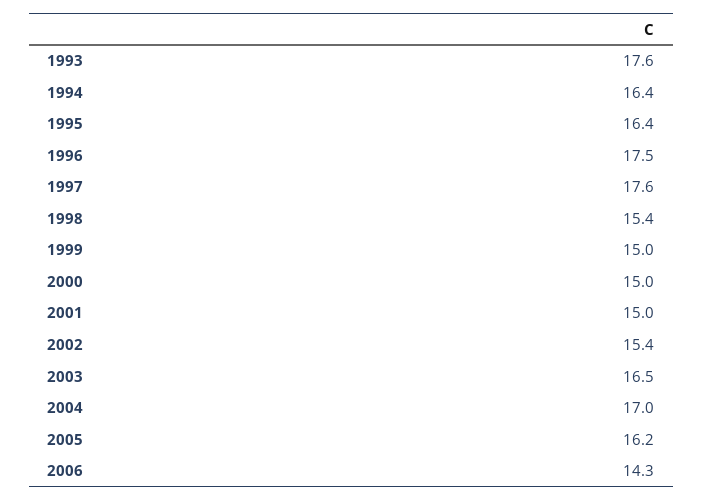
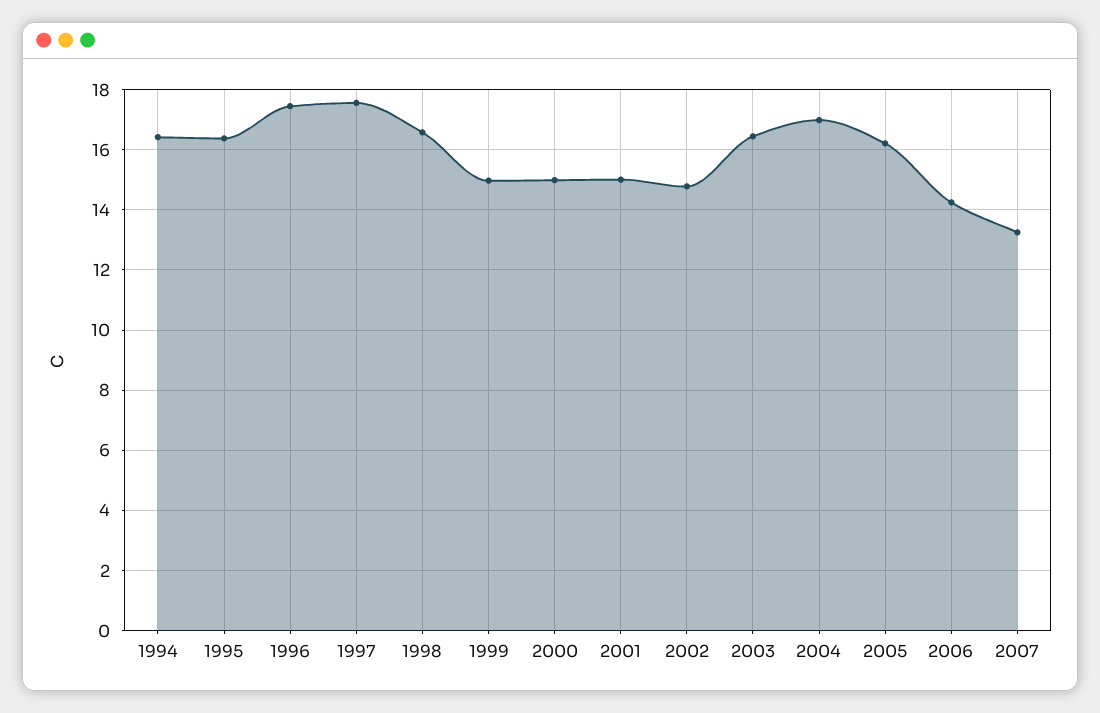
1993: 17.6 -> none
1998: 15.4 -> 16.6
2002: 15.4 -> 14.8
2007: none -> 13.2

